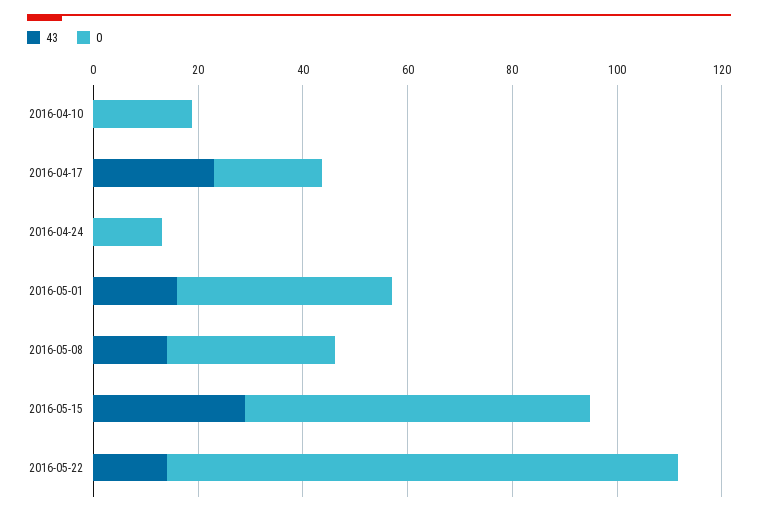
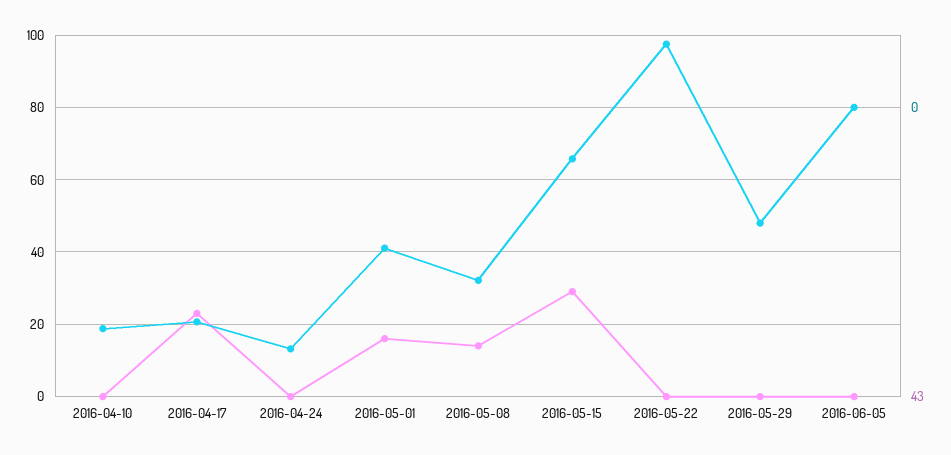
43, 2016-05-22: 15 -> 0
0, 2016-05-29: none -> 48
43, 2016-05-29: none -> 0
0, 2016-06-05: none -> 80
43, 2016-06-05: none -> 0

